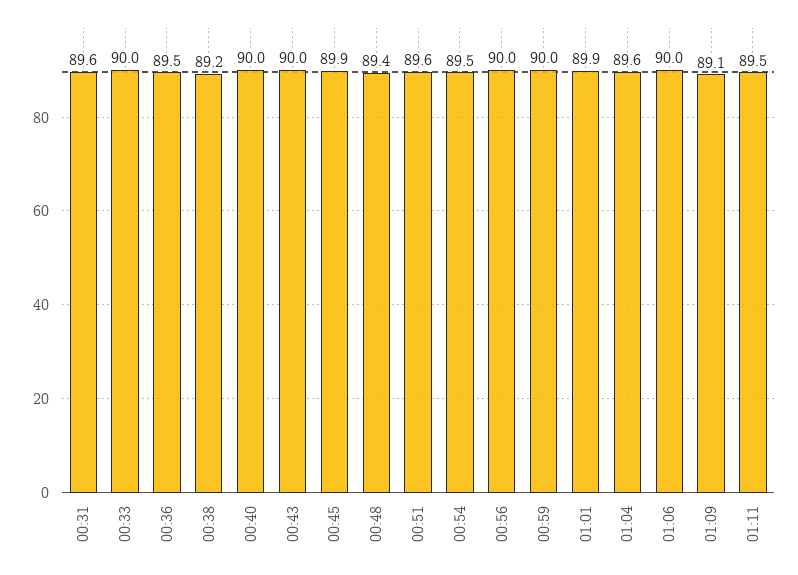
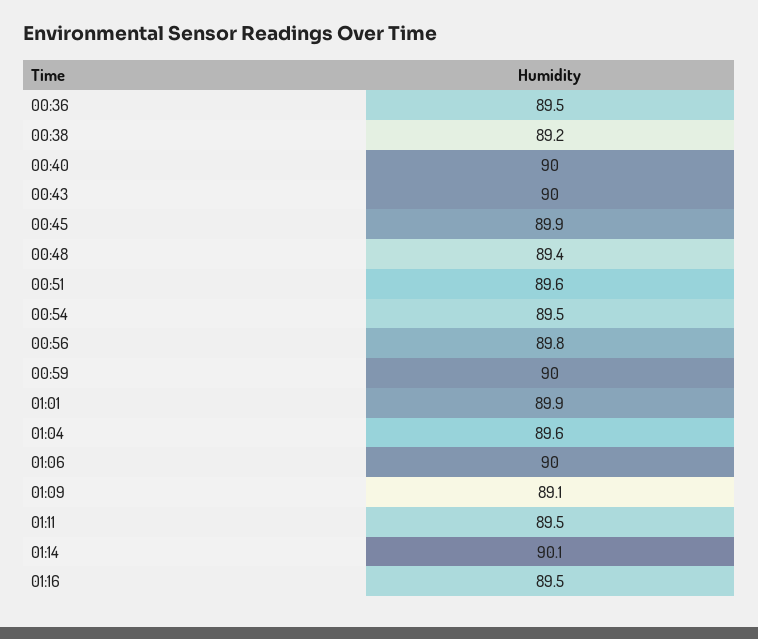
00:31: 89.6 -> none
00:33: 90 -> none
00:56: 90 -> 89.8
01:14: none -> 90.1
01:16: none -> 89.5

